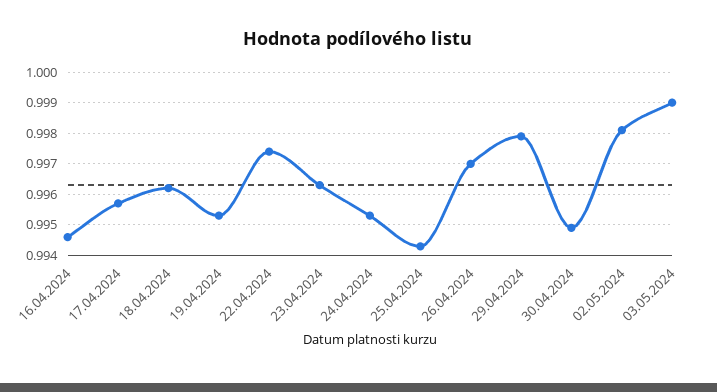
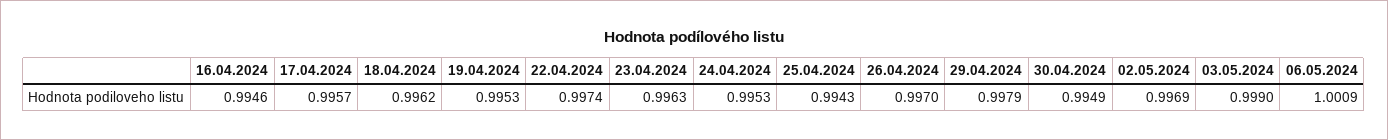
02.05.2024: 0.998 -> 0.9969
06.05.2024: none -> 1.0009

